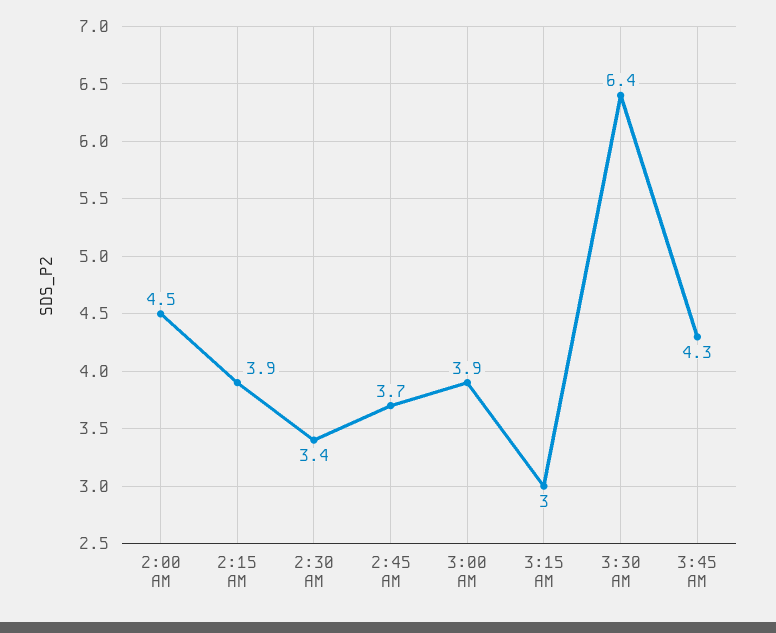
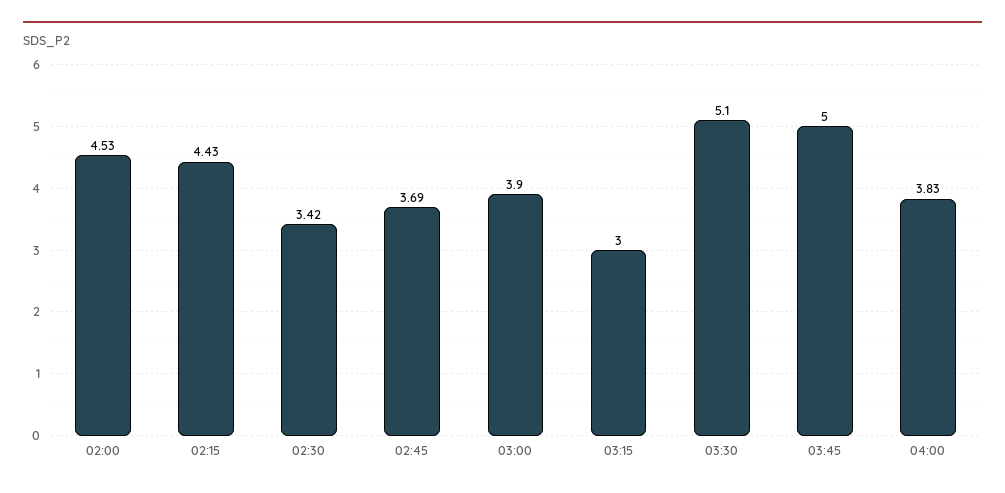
2:15 AM: 3.9 -> 4.43
3:30 AM: 6.4 -> 5.1
3:45 AM: 4.3 -> 5
04:00: none -> 3.83

